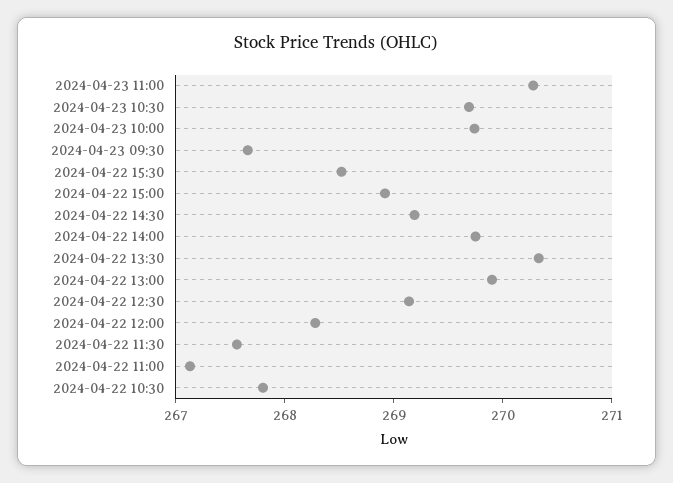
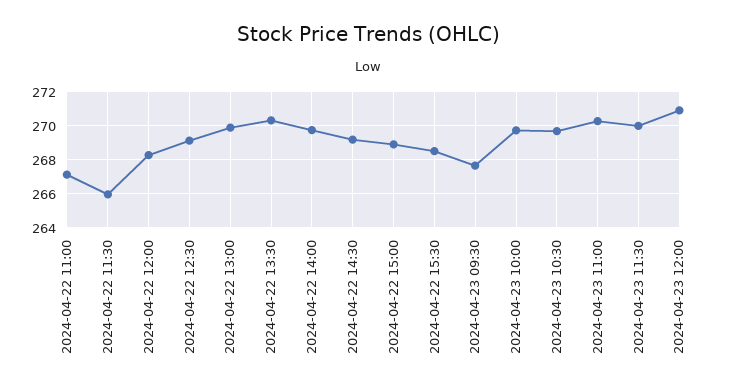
2024-04-22 11:30: 267.6 -> 266
2024-04-22 10:30: 267.8 -> none
2024-04-23 11:30: none -> 270
2024-04-23 12:00: none -> 271

